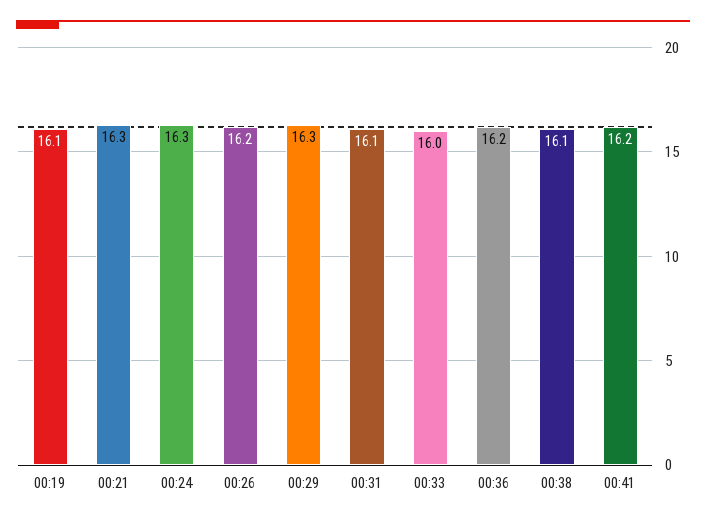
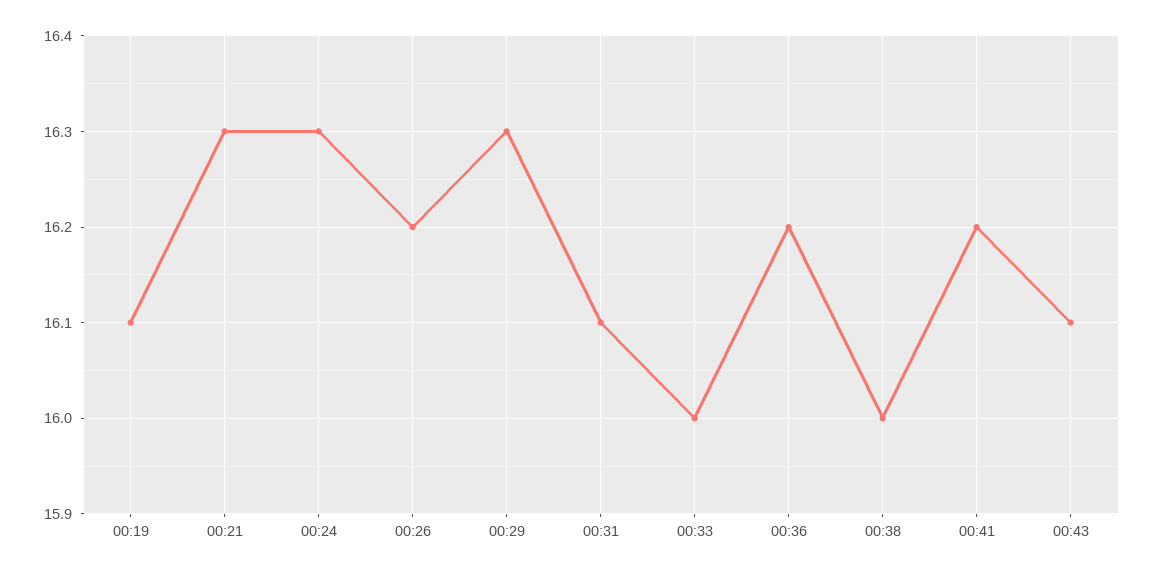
00:38: 16.1 -> 16
00:43: none -> 16.1

